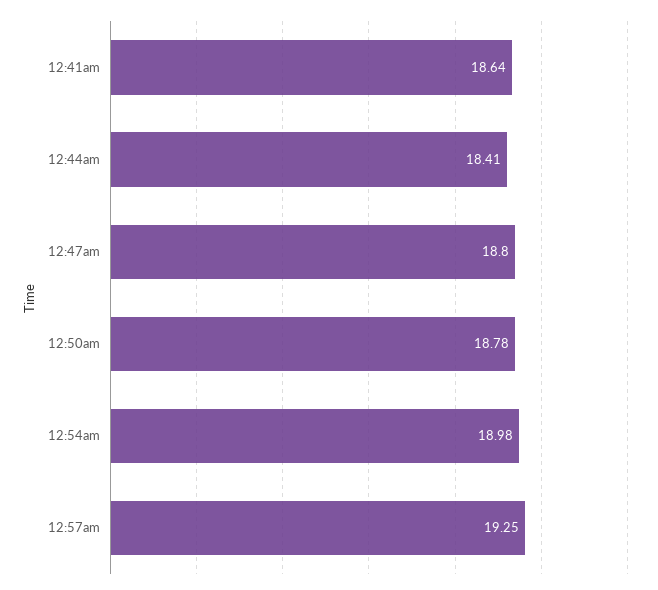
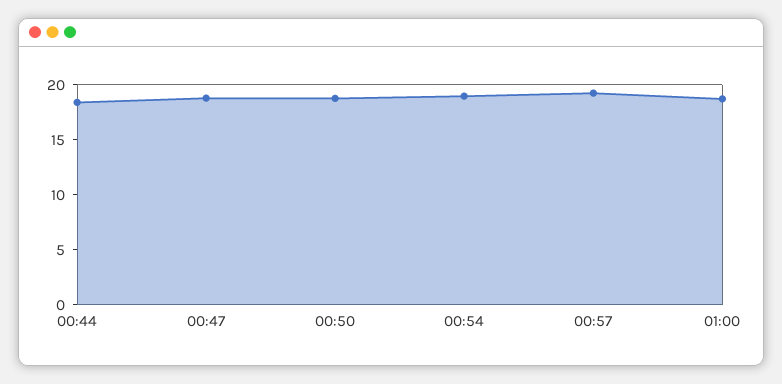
12:41am: 18.64 -> none
01:00: none -> 19

